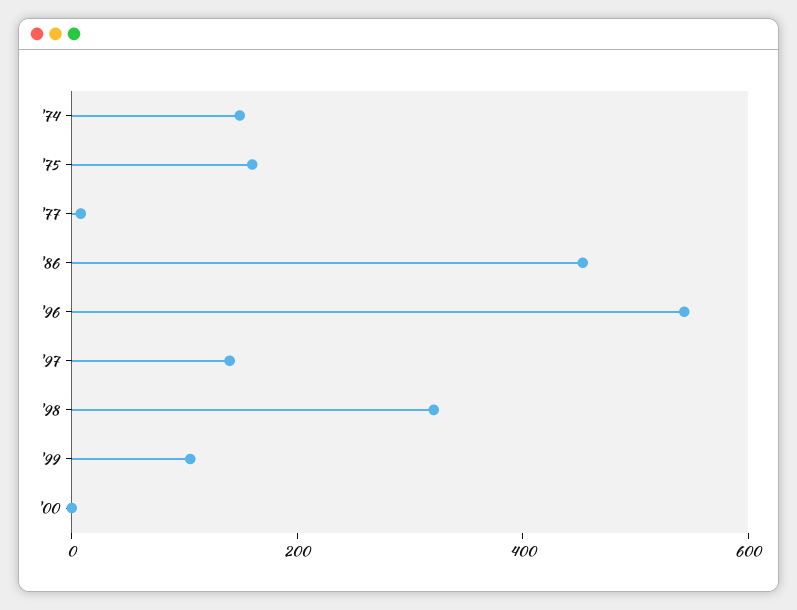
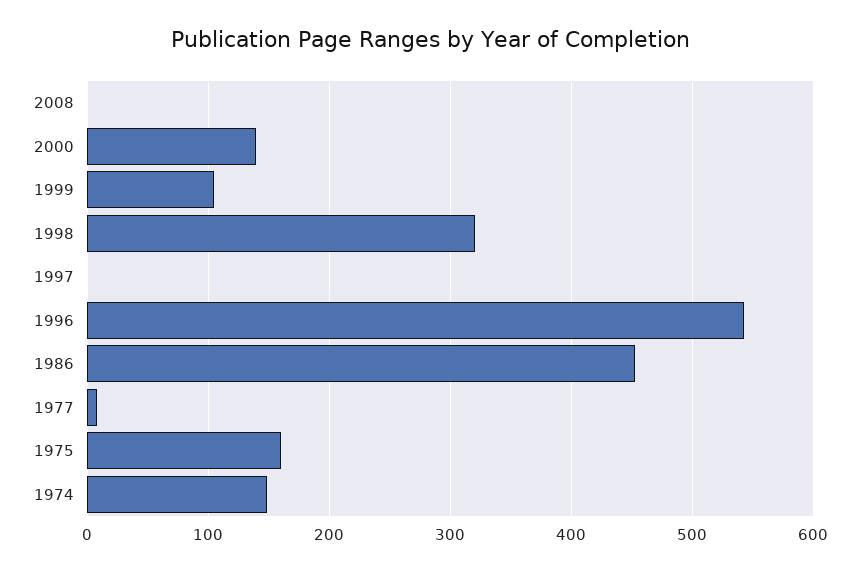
'97: 150 -> 0
'00: 0 -> 140
2008: none -> 0

